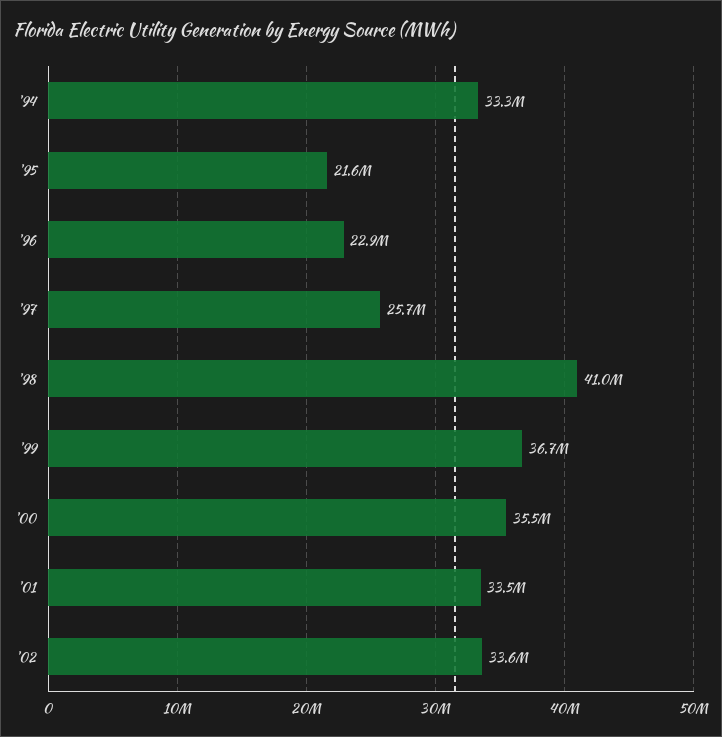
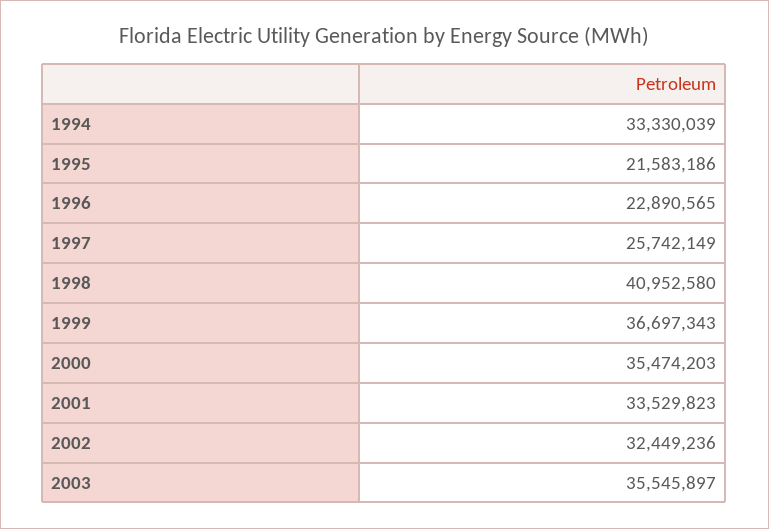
'02: 33600000 -> 32449236
2003: none -> 35545897

